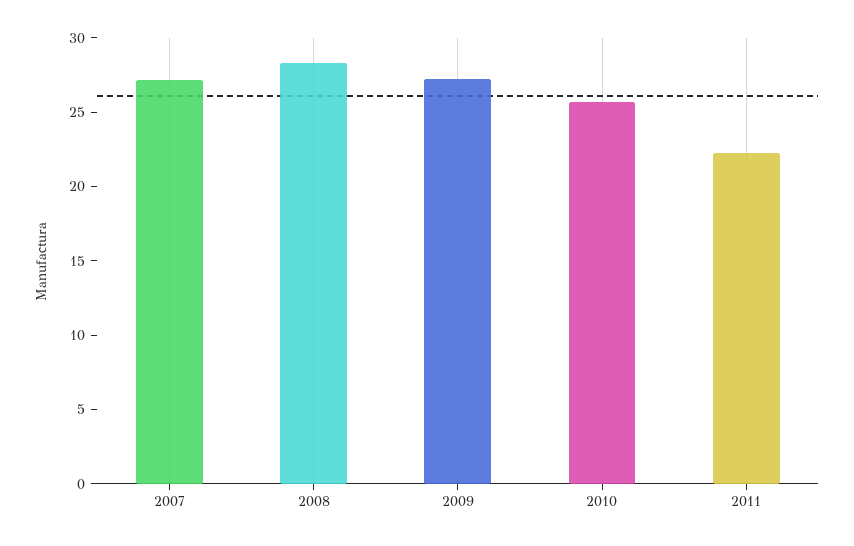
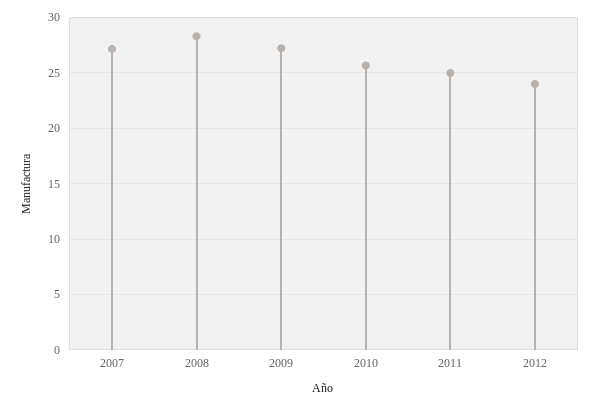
2011: 22 -> 25
2012: none -> 24

